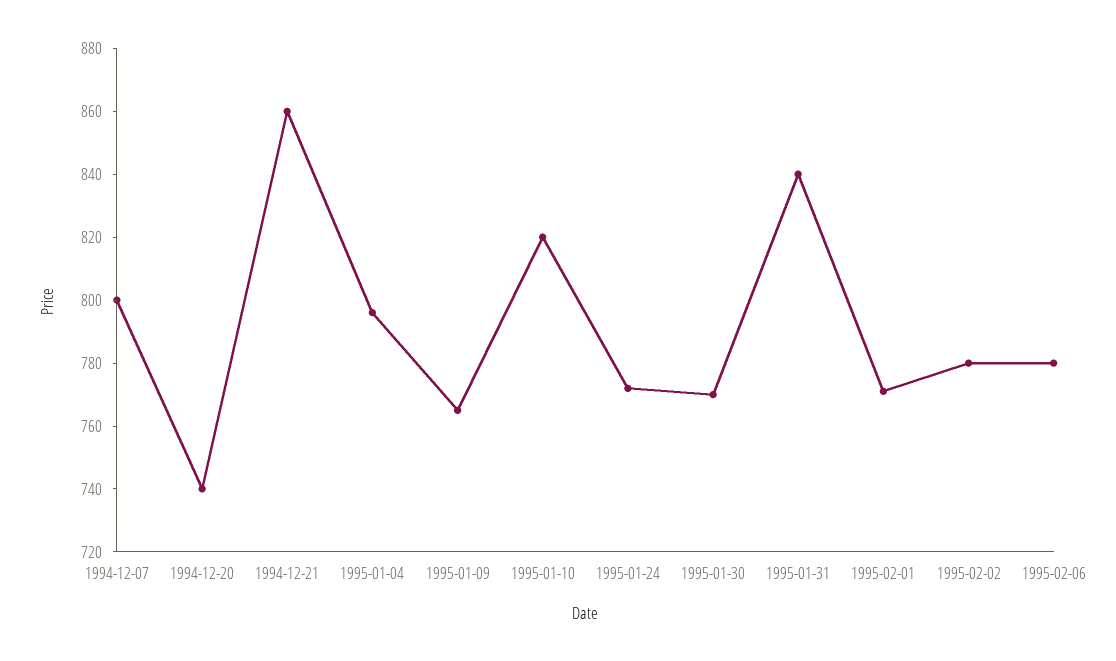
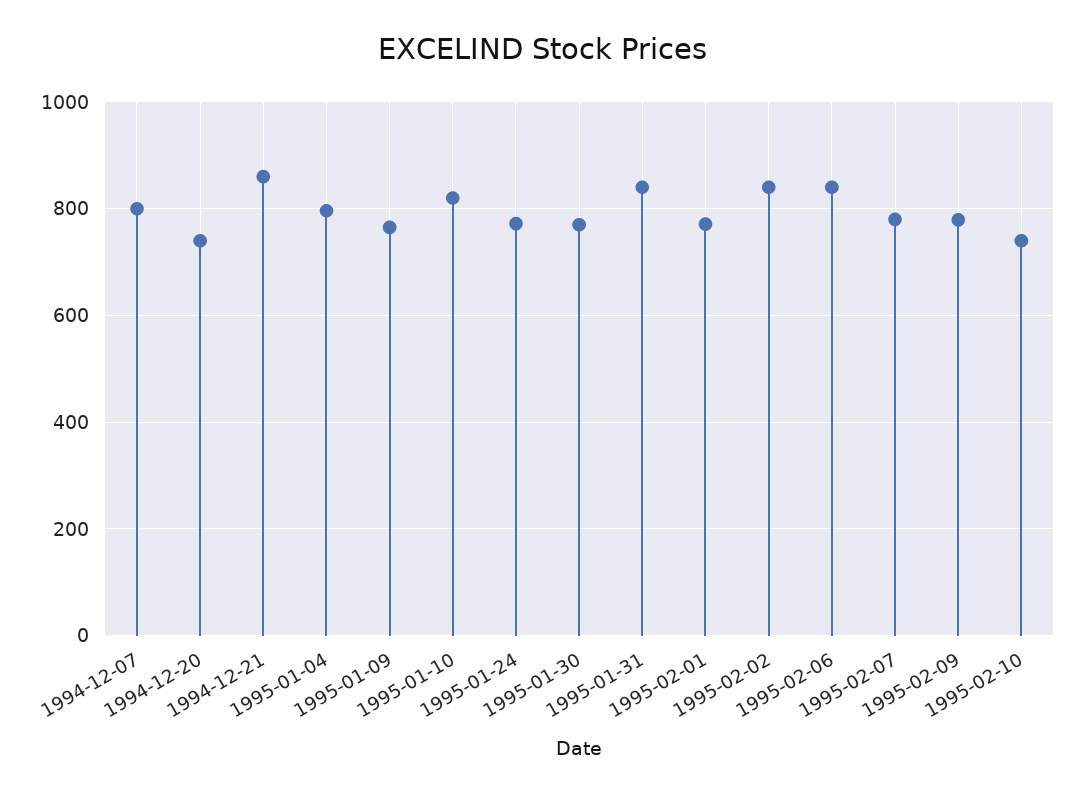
1995-02-02: 780 -> 840
1995-02-06: 780 -> 840
1995-02-07: none -> 780
1995-02-09: none -> 780
1995-02-10: none -> 740

